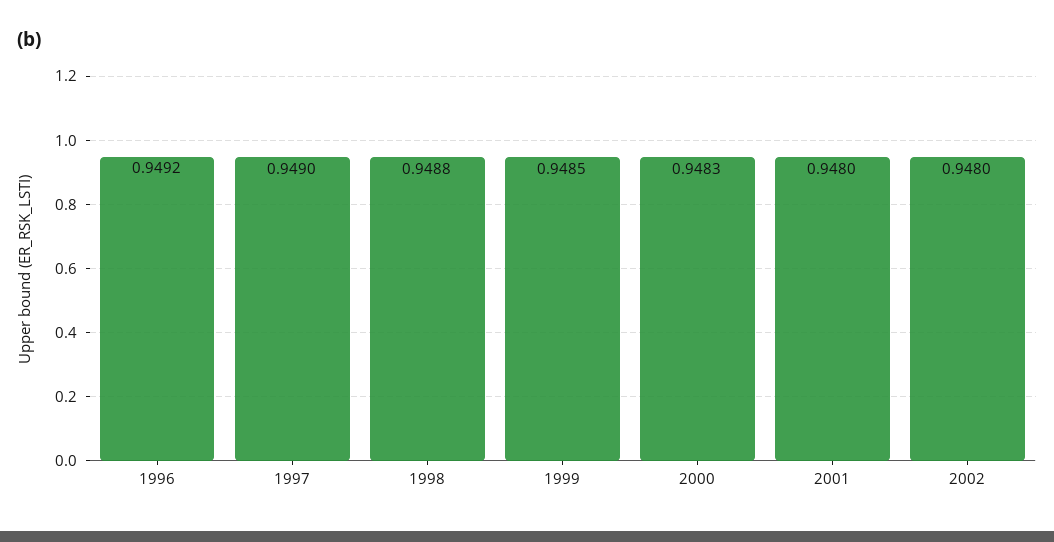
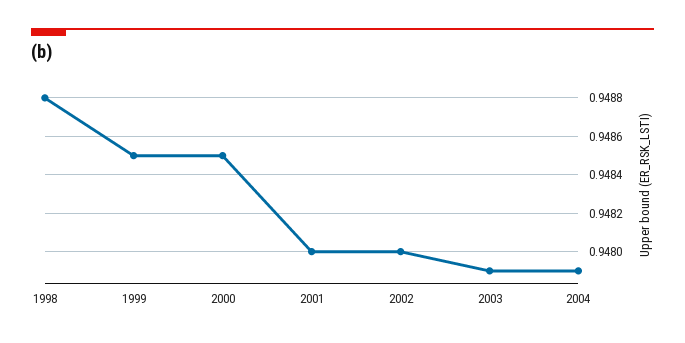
1996: 0.9492 -> none
1997: 0.949 -> none
2000: 0.9483 -> 0.9485
2003: none -> 0.9479
2004: none -> 0.9479

